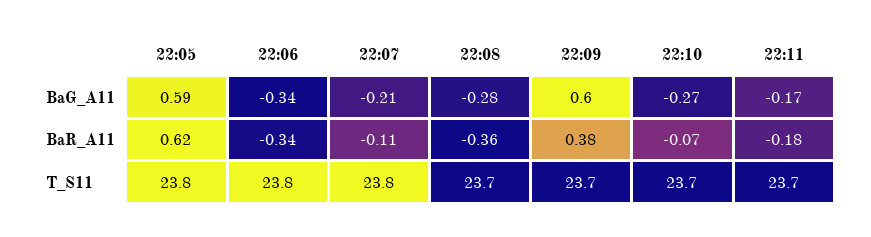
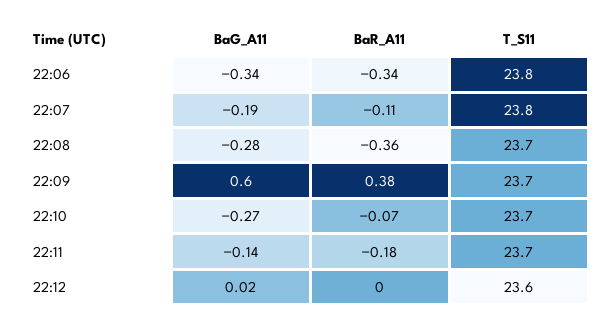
22:05, BaG_A11: 0.59 -> none
22:07, BaG_A11: -0.21 -> -0.19
22:11, BaG_A11: -0.17 -> -0.14
22:05, BaR_A11: 0.62 -> none
22:05, T_S11: 23.8 -> none
22:12, BaG_A11: none -> 0.02
22:12, BaR_A11: none -> 0
22:12, T_S11: none -> 23.6

